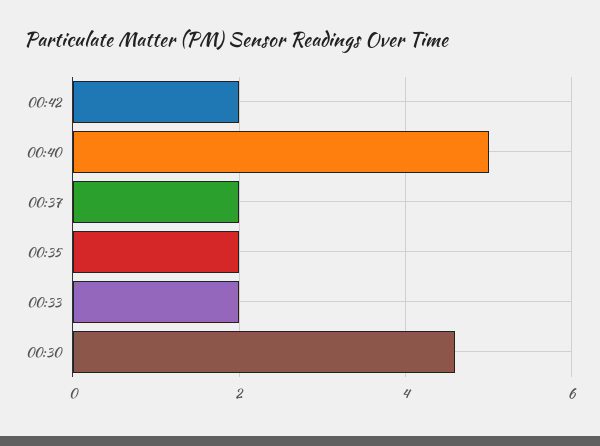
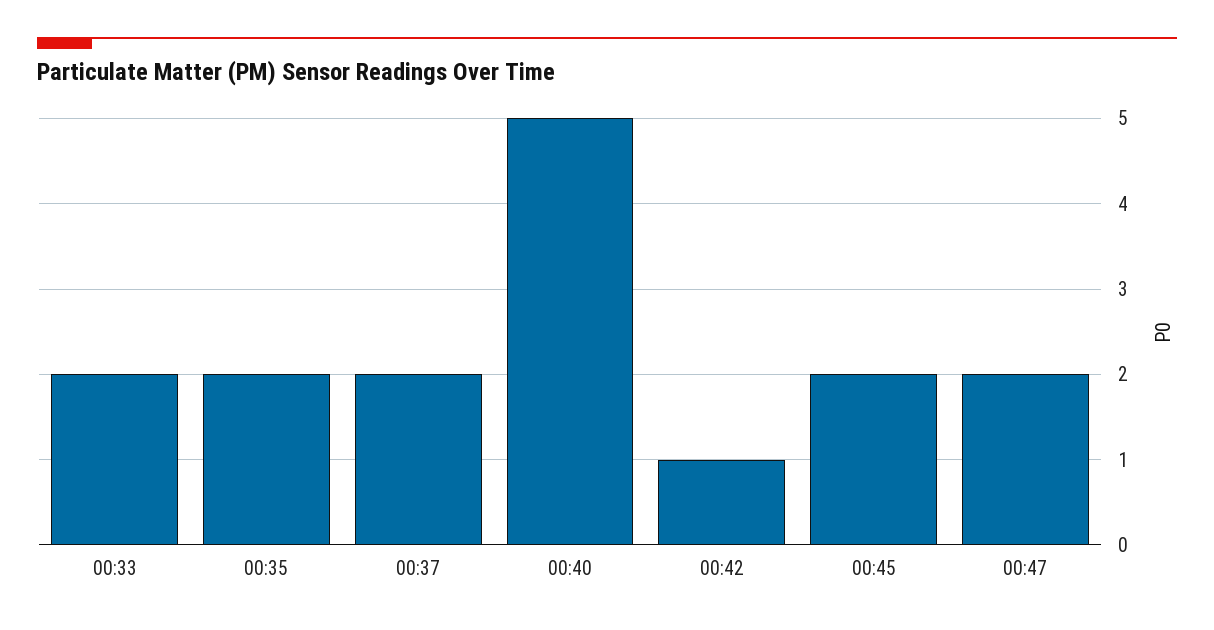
00:42: 2 -> 1
00:30: 4.5 -> none
00:45: none -> 2
00:47: none -> 2

